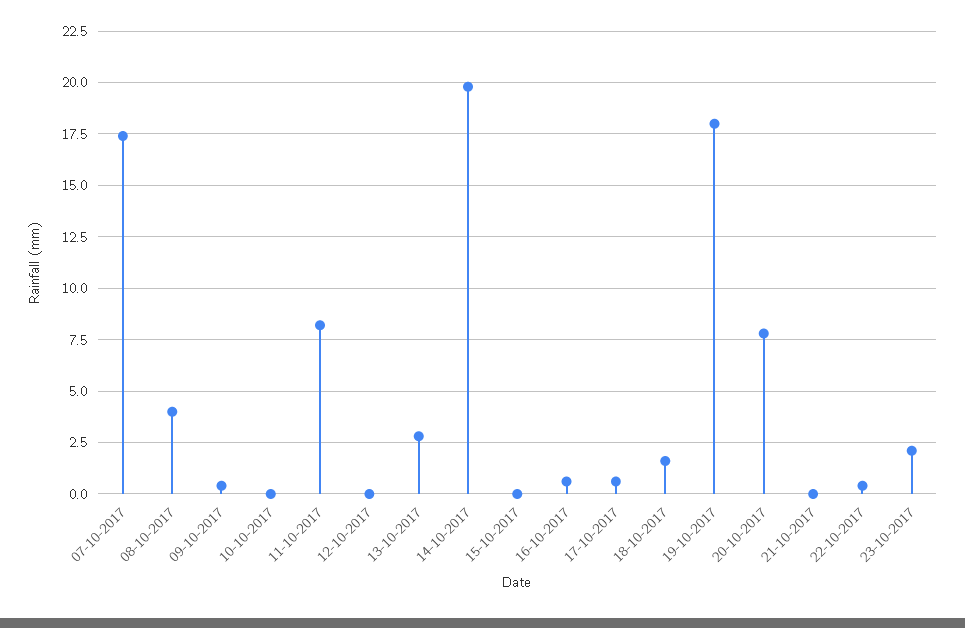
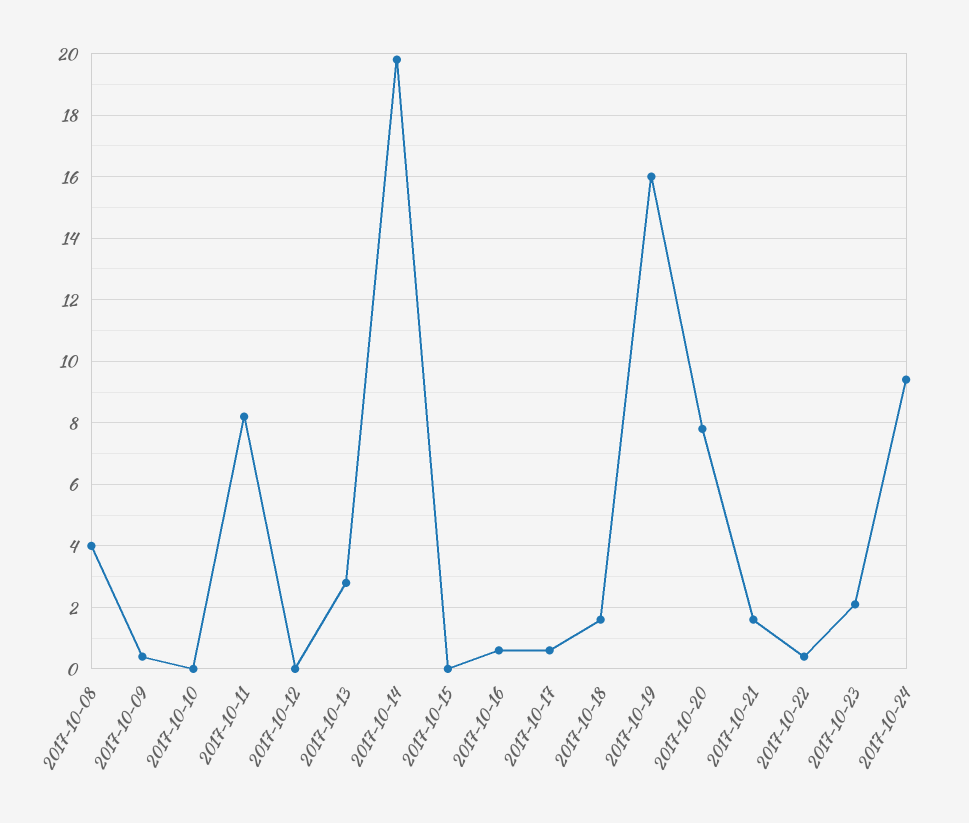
07-10-2017: 17.5 -> none
19-10-2017: 18 -> 16
21-10-2017: 0 -> 1.5
2017-10-24: none -> 9.5

